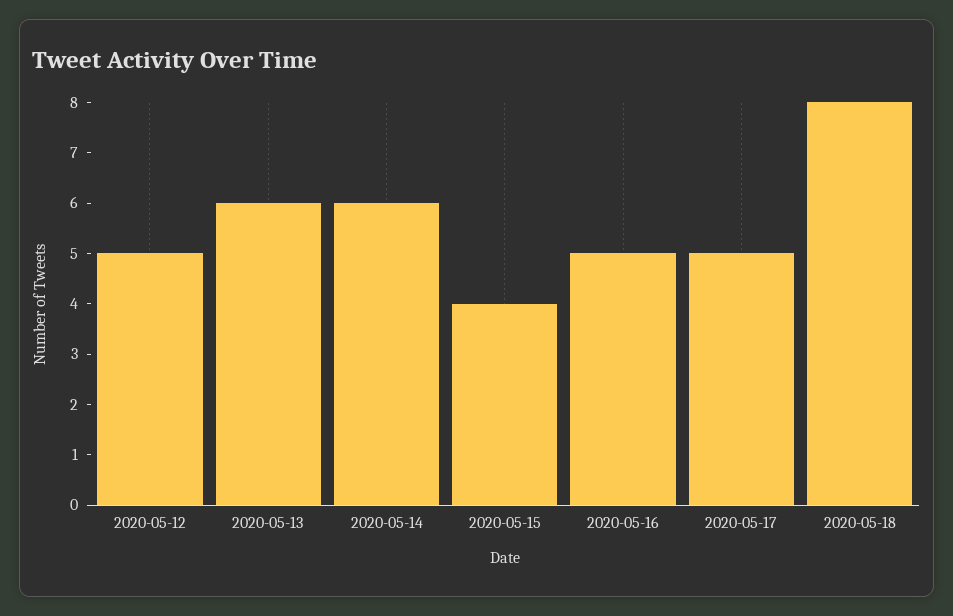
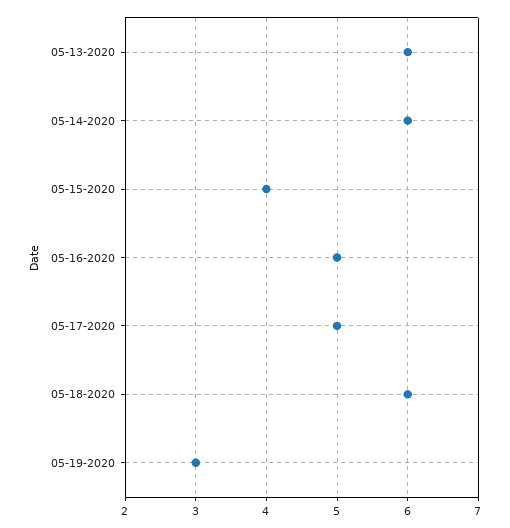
2020-05-12: 5 -> none
2020-05-18: 8 -> 6
05-19-2020: none -> 3

